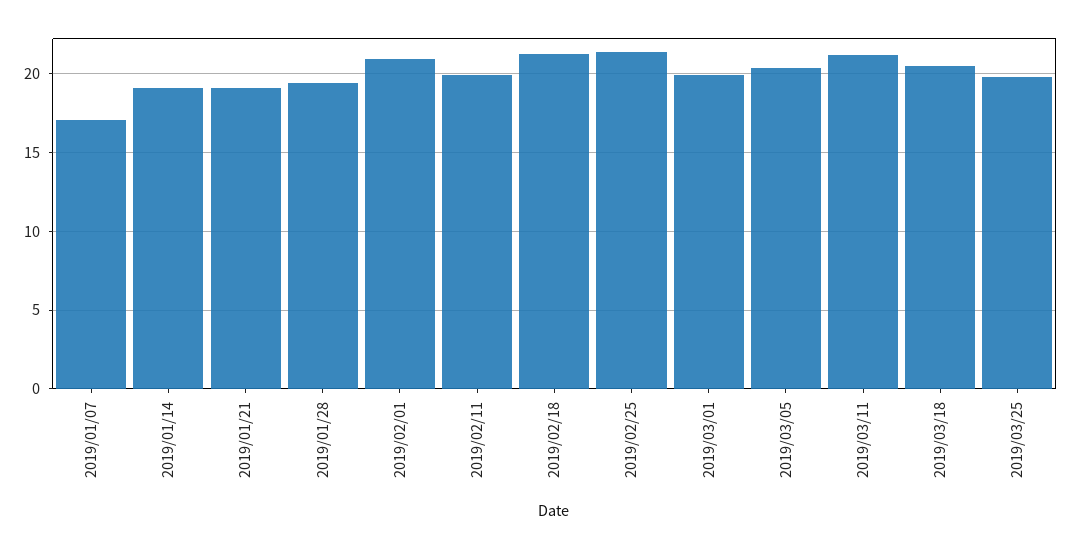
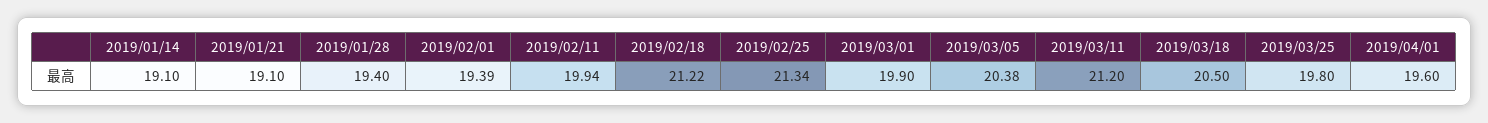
2019/01/07: 17 -> none
2019/02/01: 21 -> 19.39
2019/04/01: none -> 19.6

